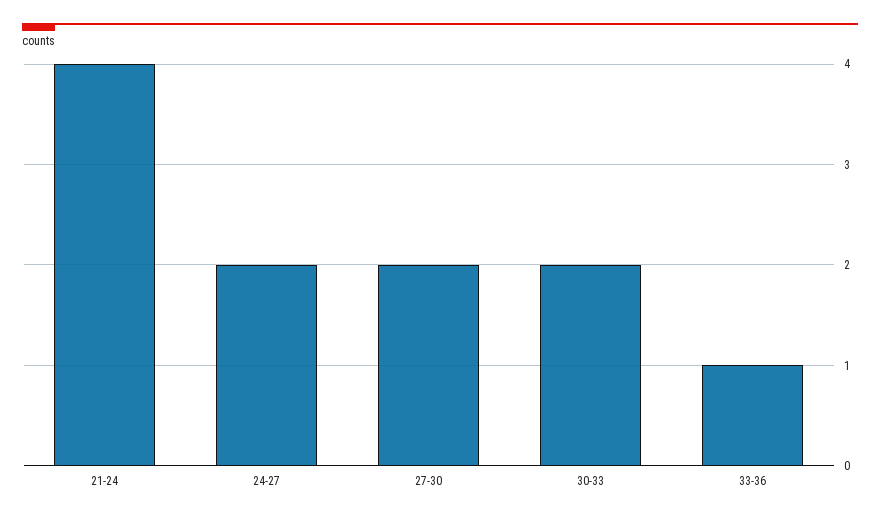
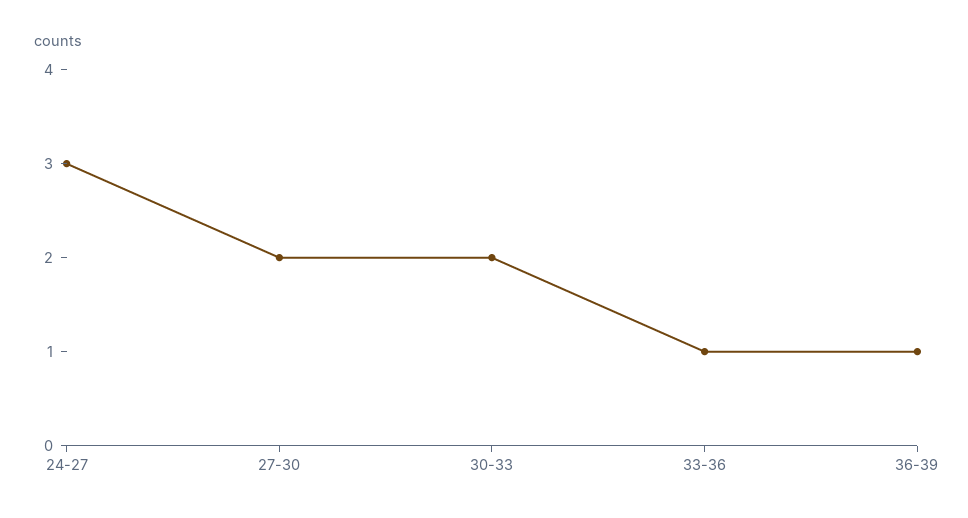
21-24: 4 -> none
24-27: 2 -> 3
36-39: none -> 1

